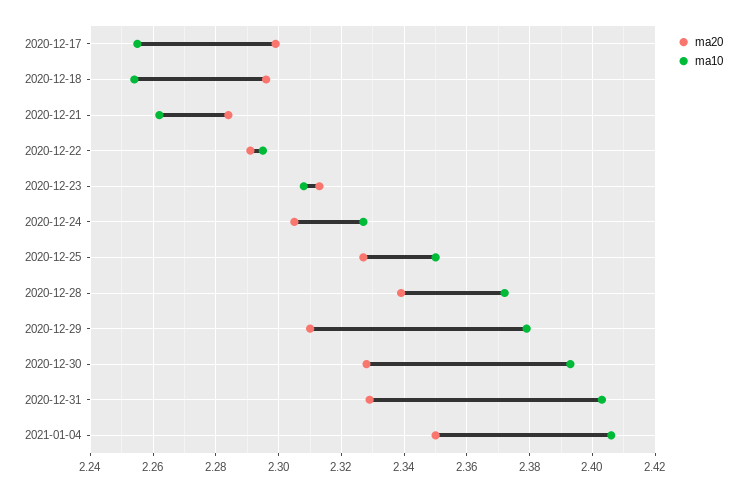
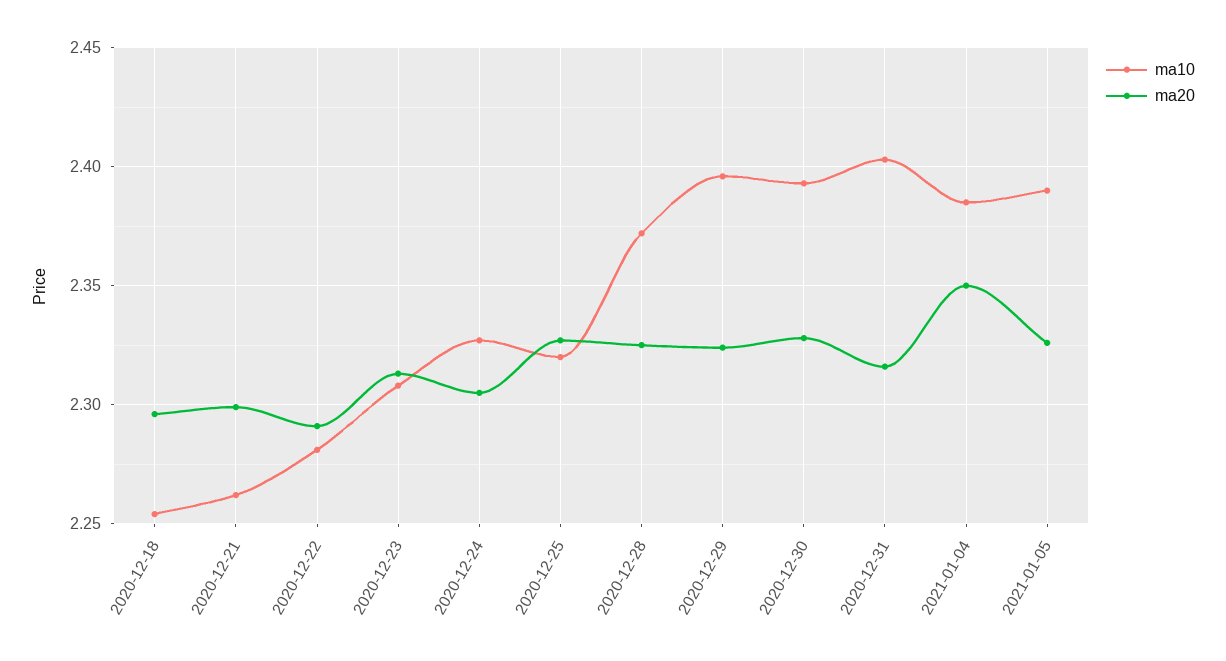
ma20, 2020-12-17: 2.3 -> none
ma10, 2020-12-17: 2.255 -> none
ma20, 2020-12-21: 2.285 -> 2.3
ma10, 2020-12-22: 2.295 -> 2.28
ma10, 2020-12-25: 2.35 -> 2.32
ma20, 2020-12-28: 2.34 -> 2.325
ma20, 2020-12-29: 2.31 -> 2.325
ma10, 2020-12-29: 2.38 -> 2.395
ma20, 2020-12-31: 2.33 -> 2.315
ma10, 2021-01-04: 2.405 -> 2.385
ma10, 2021-01-05: none -> 2.39
ma20, 2021-01-05: none -> 2.325

